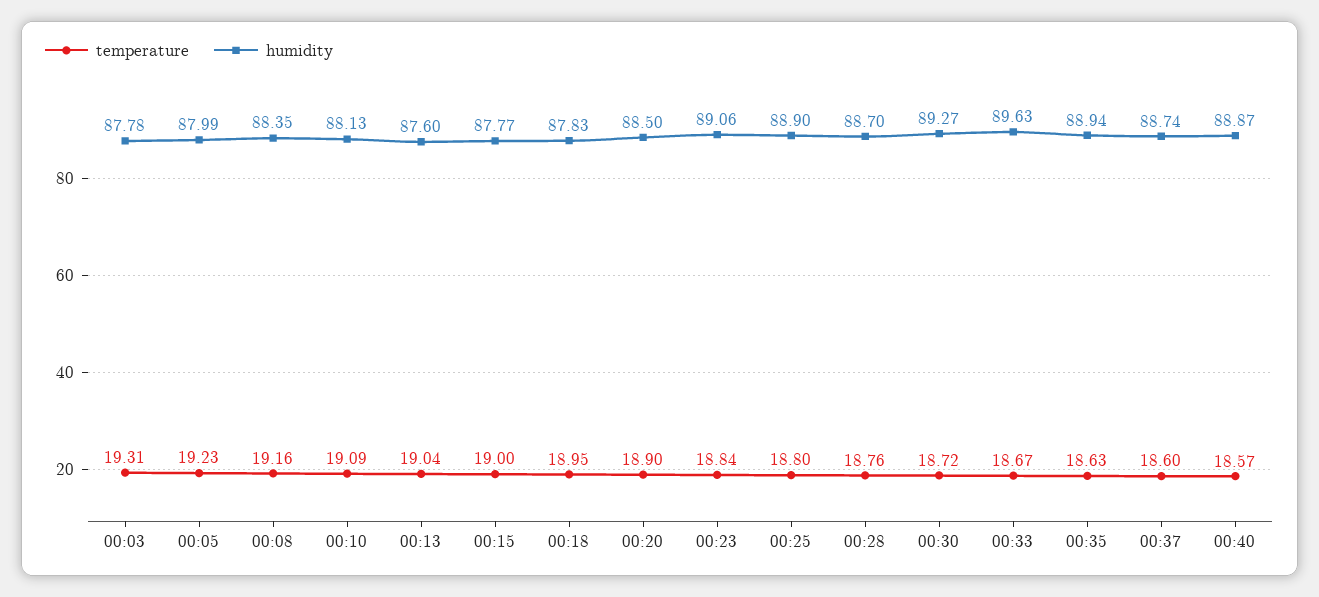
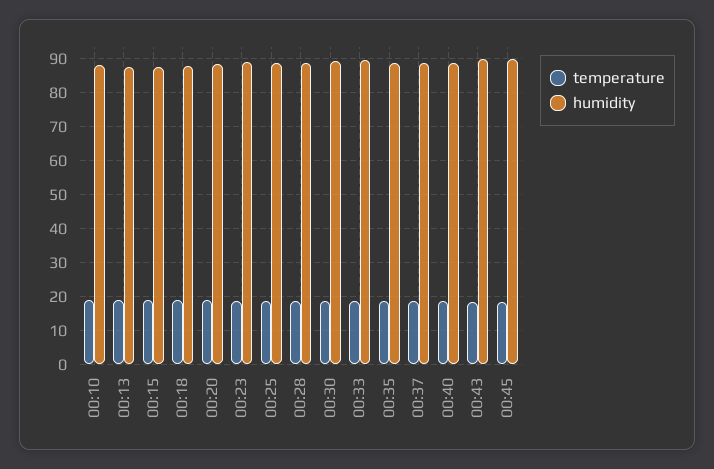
temperature, 00:03: 19.31 -> none
humidity, 00:03: 87.78 -> none
temperature, 00:05: 19.23 -> none
humidity, 00:05: 87.99 -> none
temperature, 00:08: 19.16 -> none
humidity, 00:08: 88.35 -> none
temperature, 00:43: none -> 18
humidity, 00:43: none -> 90
temperature, 00:45: none -> 18
humidity, 00:45: none -> 90

